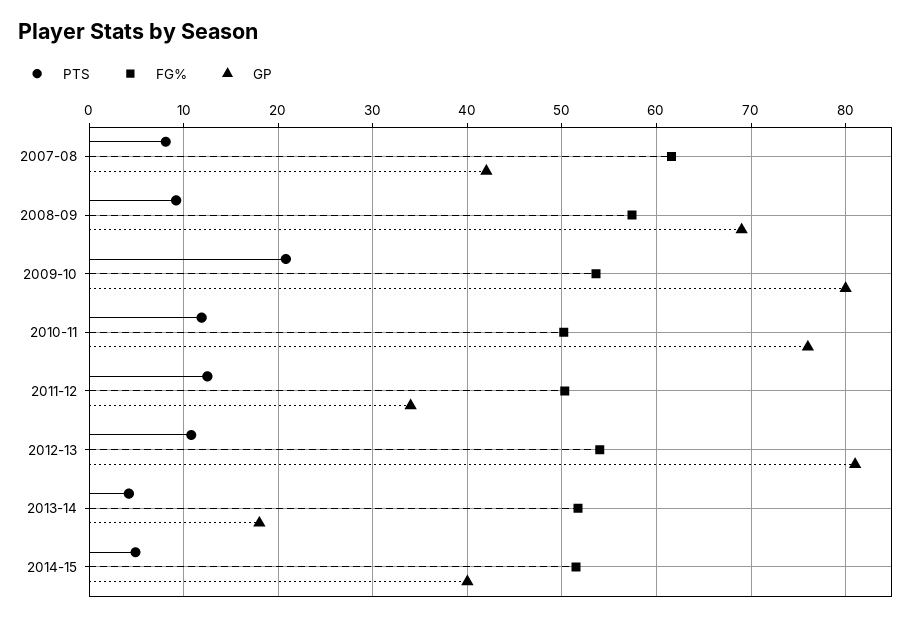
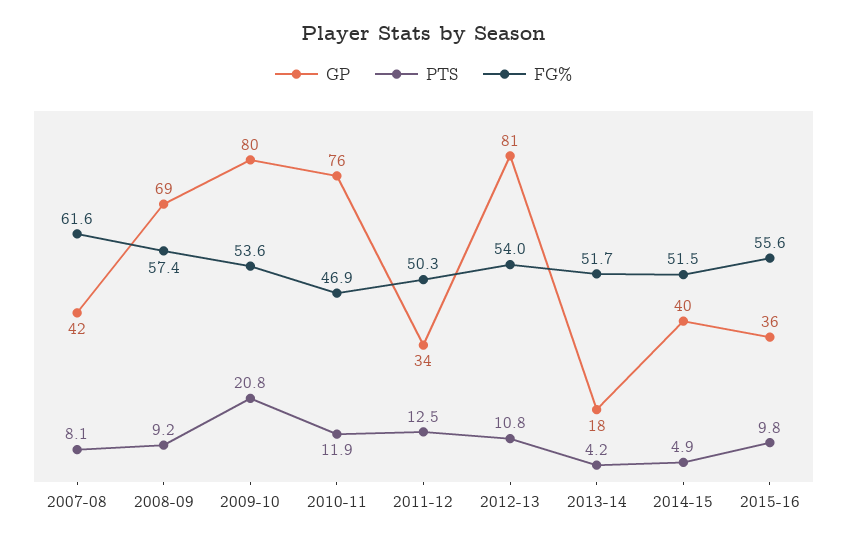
FG%, 2010-11: 50 -> 46.9
GP, 2015-16: none -> 36
PTS, 2015-16: none -> 9.8
FG%, 2015-16: none -> 55.6

